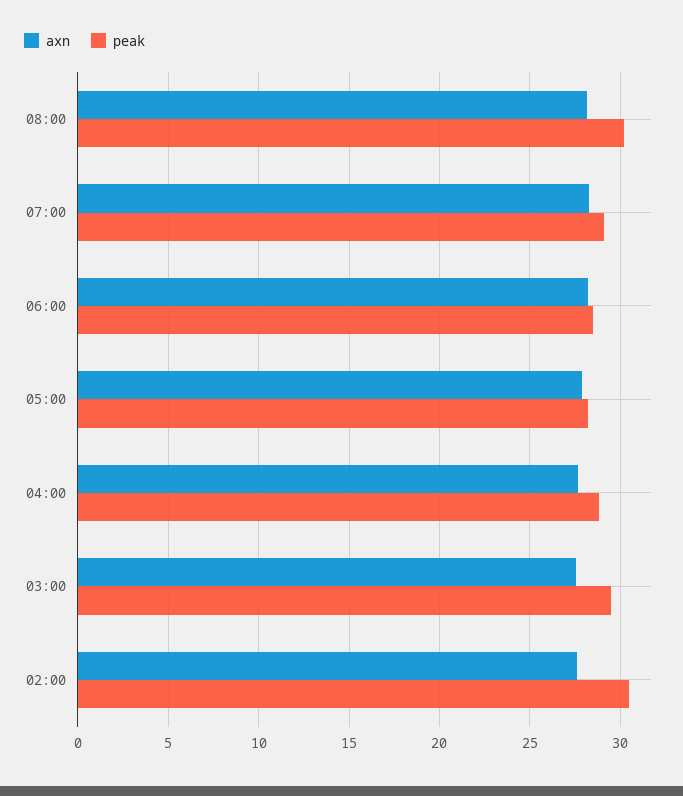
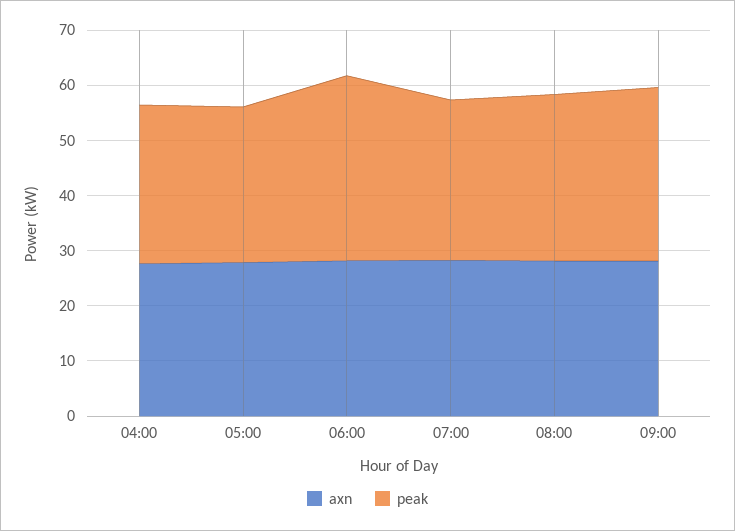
peak, 06:00: 28.5 -> 34
axn, 03:00: 27.5 -> none
peak, 03:00: 29.5 -> none
axn, 02:00: 27.5 -> none
peak, 02:00: 30.5 -> none
axn, 09:00: none -> 28
peak, 09:00: none -> 32

